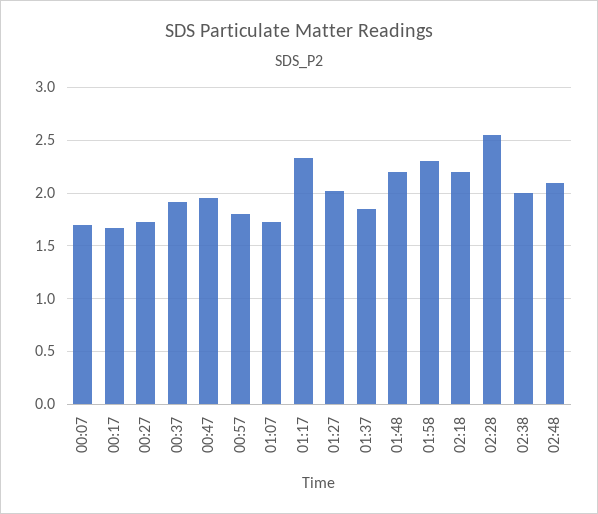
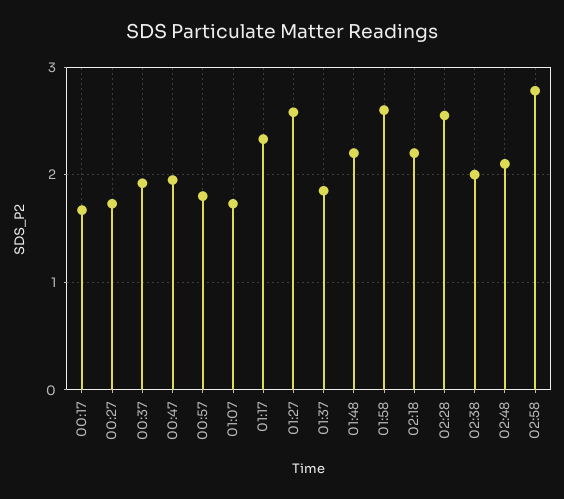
00:07: 1.7 -> none
01:27: 2 -> 2.6
01:58: 2.3 -> 2.6
02:58: none -> 2.8

